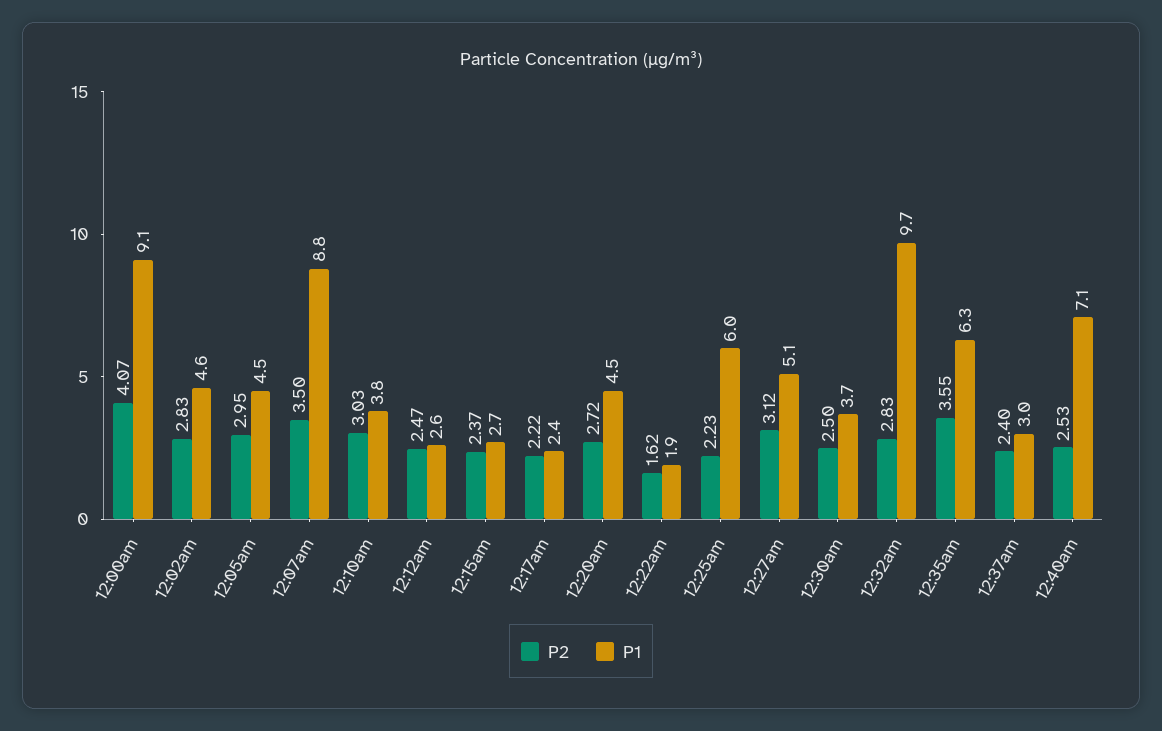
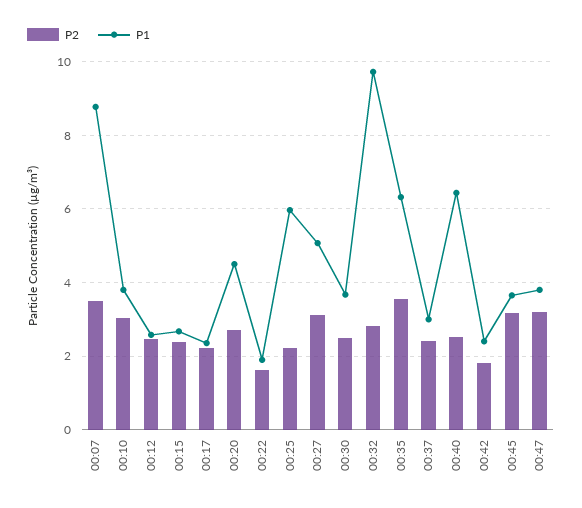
P2, 12:00am: 4.07 -> none
P1, 12:00am: 9.1 -> none
P2, 12:02am: 2.83 -> none
P1, 12:02am: 4.6 -> none
P2, 12:05am: 2.95 -> none
P1, 12:05am: 4.5 -> none
P1, 12:40am: 7.1 -> 6.4
P2, 00:42: none -> 1.8
P1, 00:42: none -> 2.4
P2, 00:45: none -> 3.2
P1, 00:45: none -> 3.6
P2, 00:47: none -> 3.2
P1, 00:47: none -> 3.8

